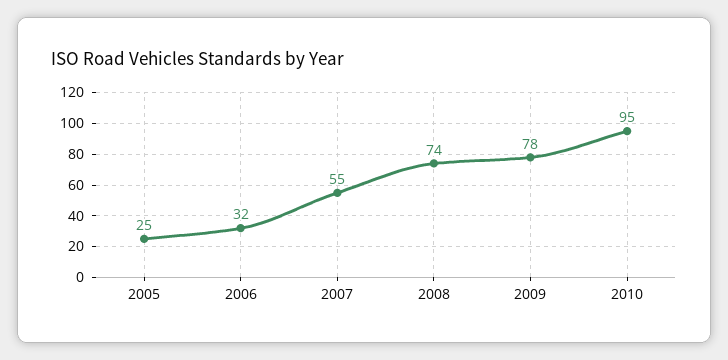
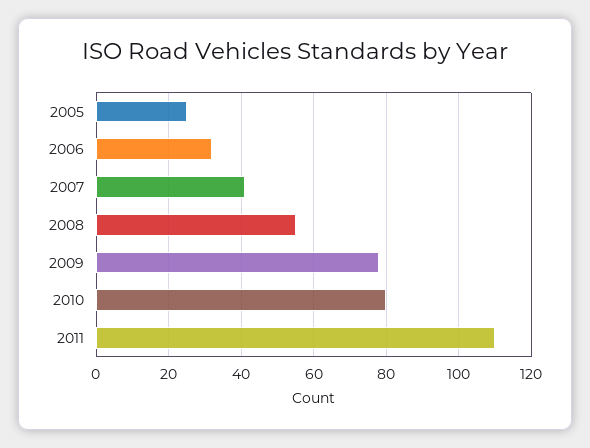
2007: 55 -> 40
2008: 74 -> 55
2010: 95 -> 80
2011: none -> 110

